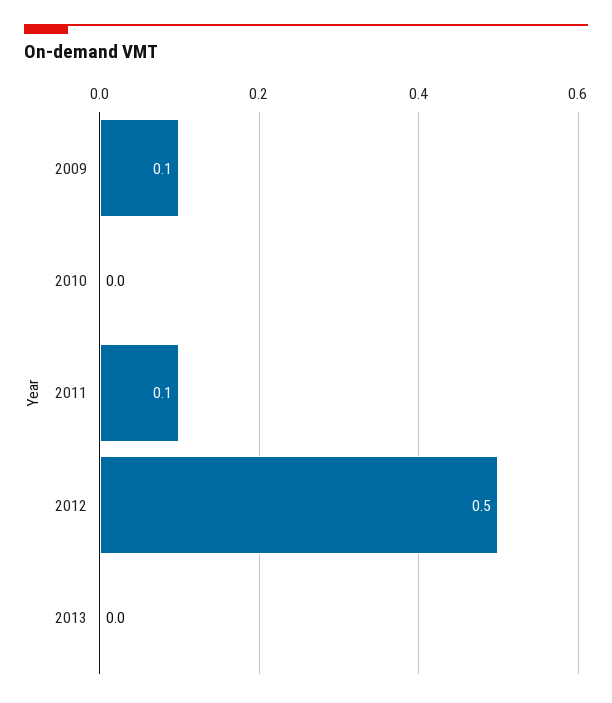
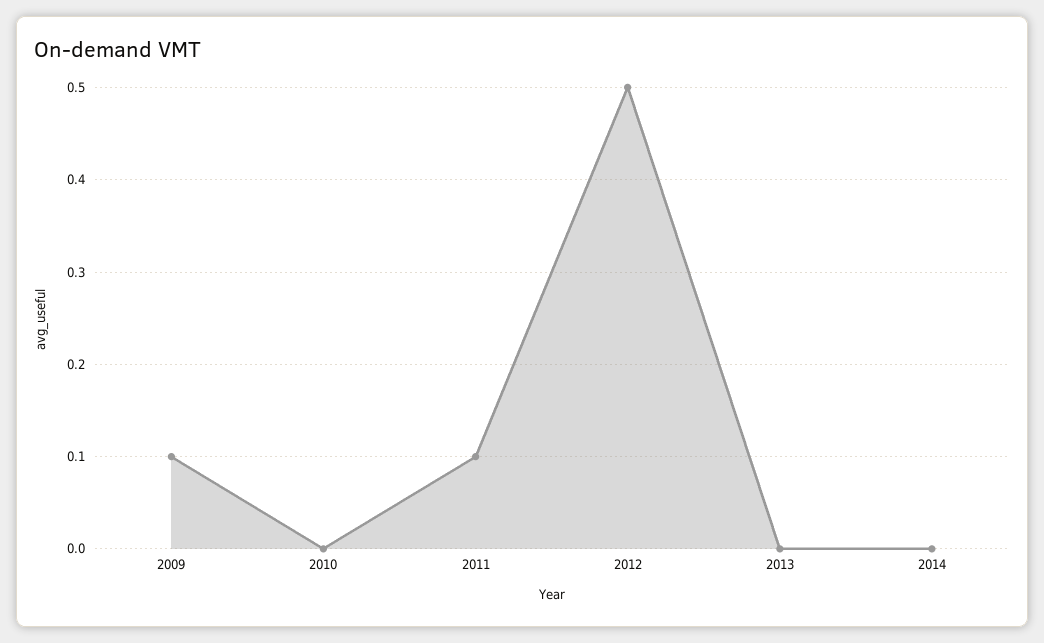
2014: none -> 0

